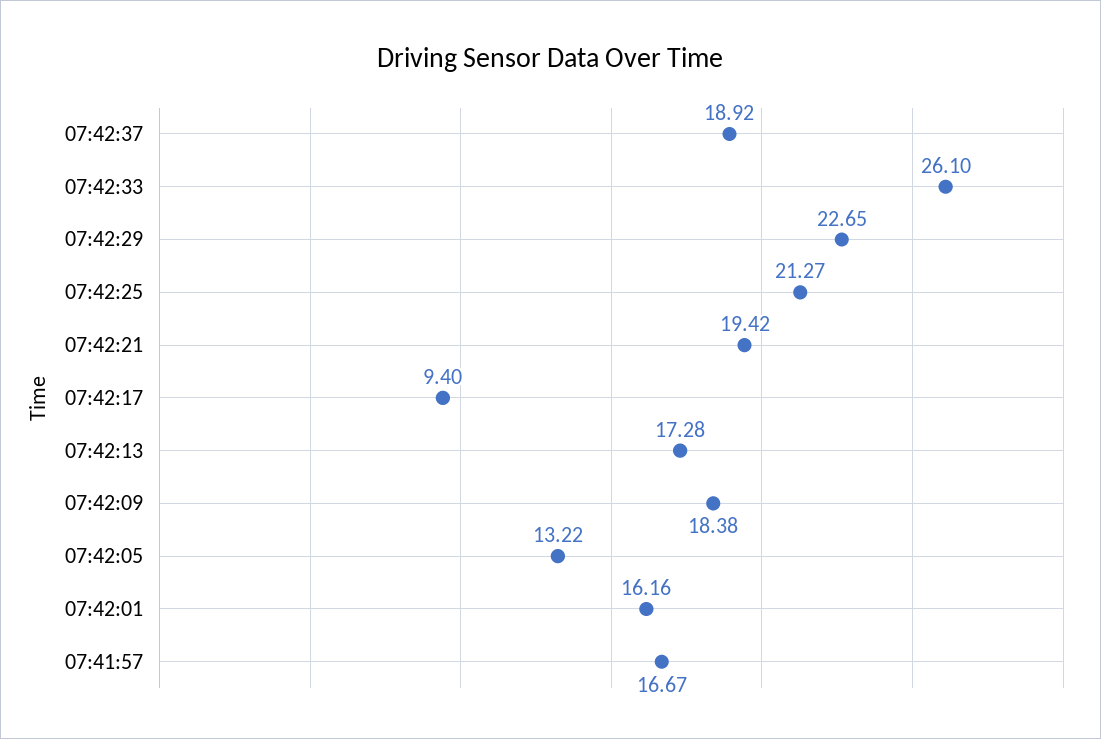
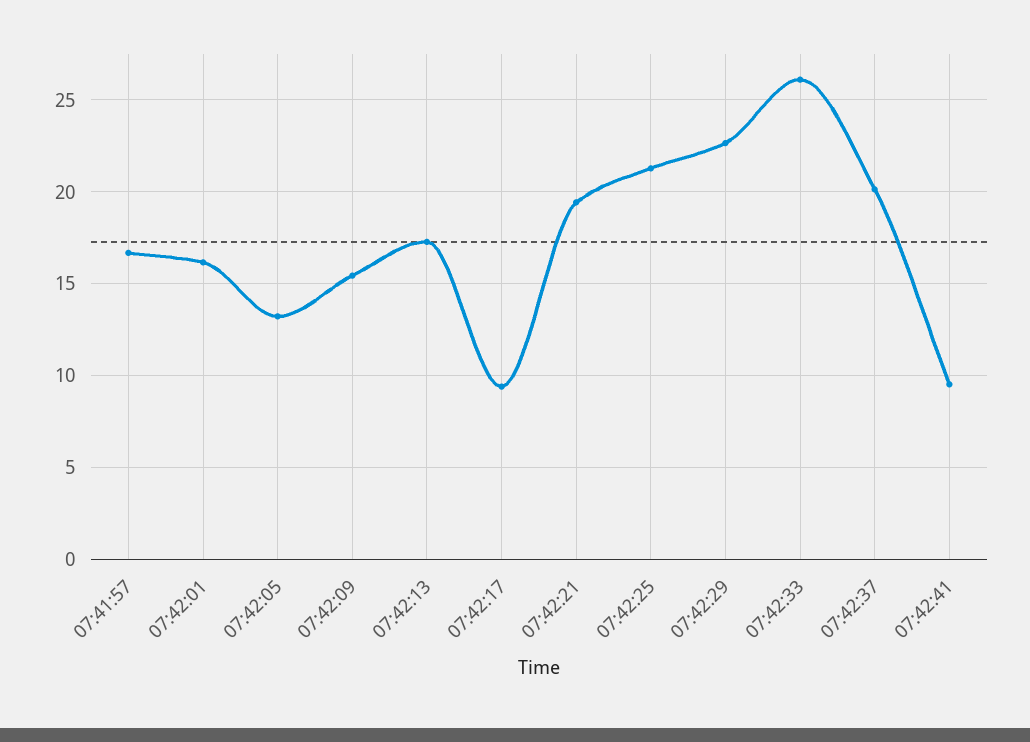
07:42:37: 18.92 -> 20
07:42:09: 18.38 -> 15.5
07:42:41: none -> 9.5

